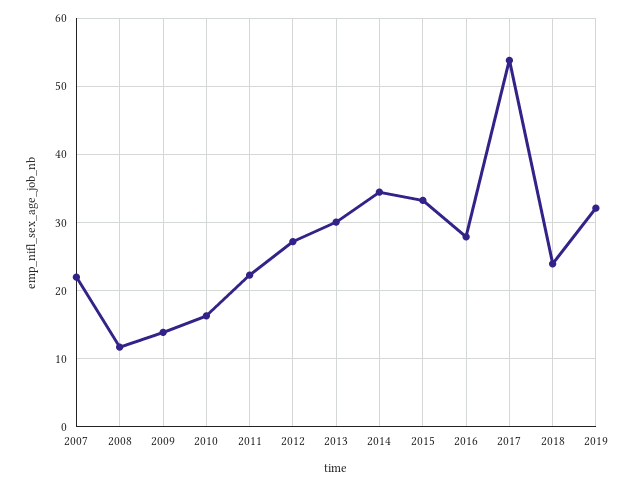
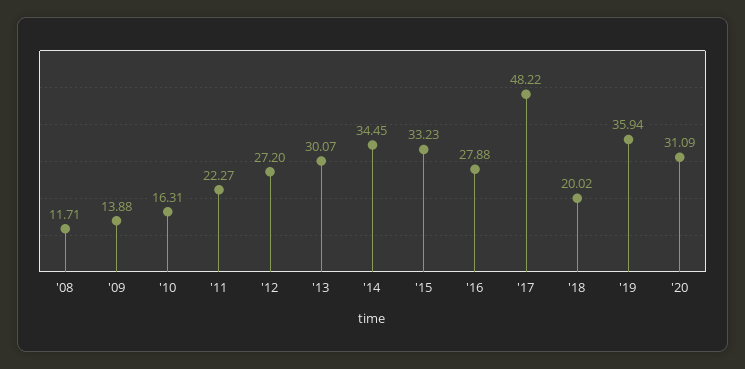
2007: 22 -> none
2017: 54 -> 48.22
2018: 24 -> 20.02
2019: 32 -> 35.94
'20: none -> 31.09

